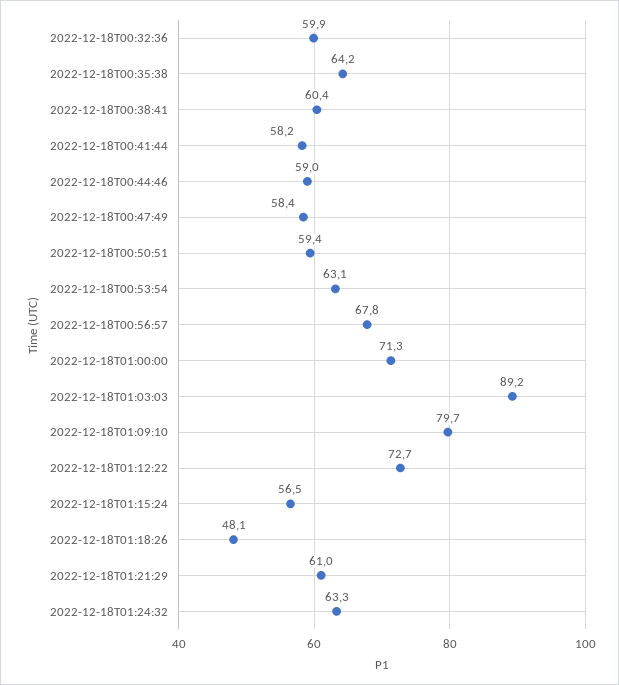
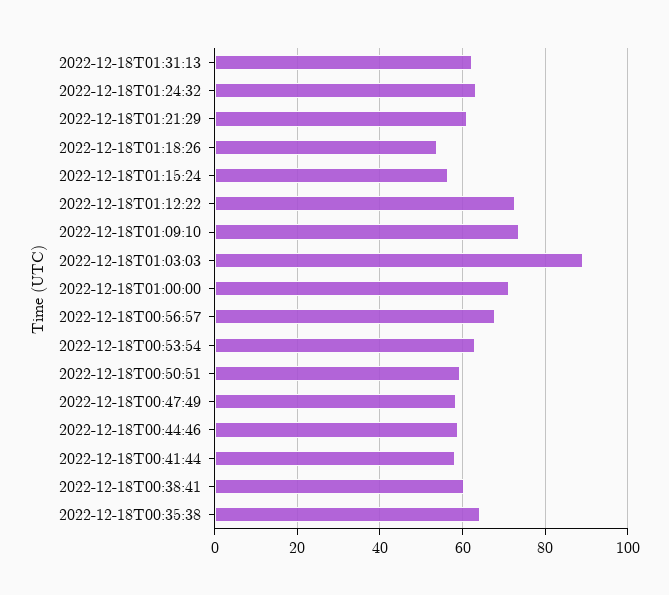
2022-12-18T00:32:36: 59.9 -> none
2022-12-18T01:09:10: 79.7 -> 74
2022-12-18T01:18:26: 48.1 -> 54
2022-12-18T01:31:13: none -> 62

